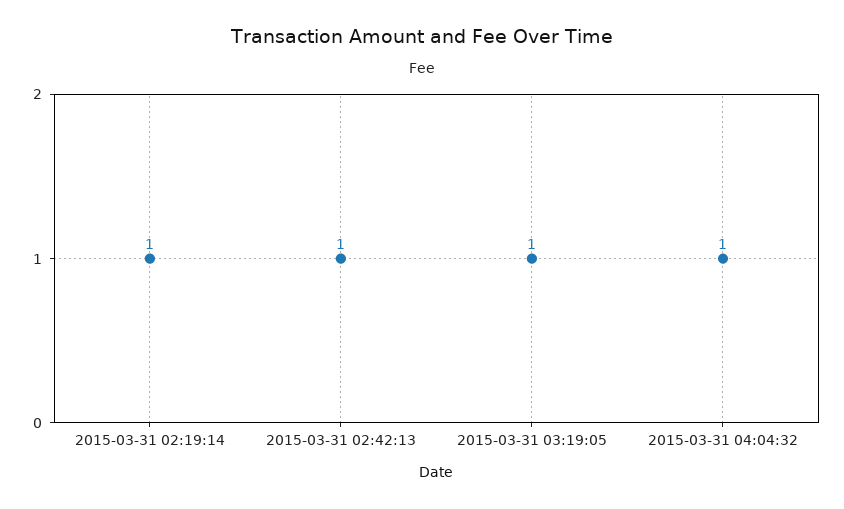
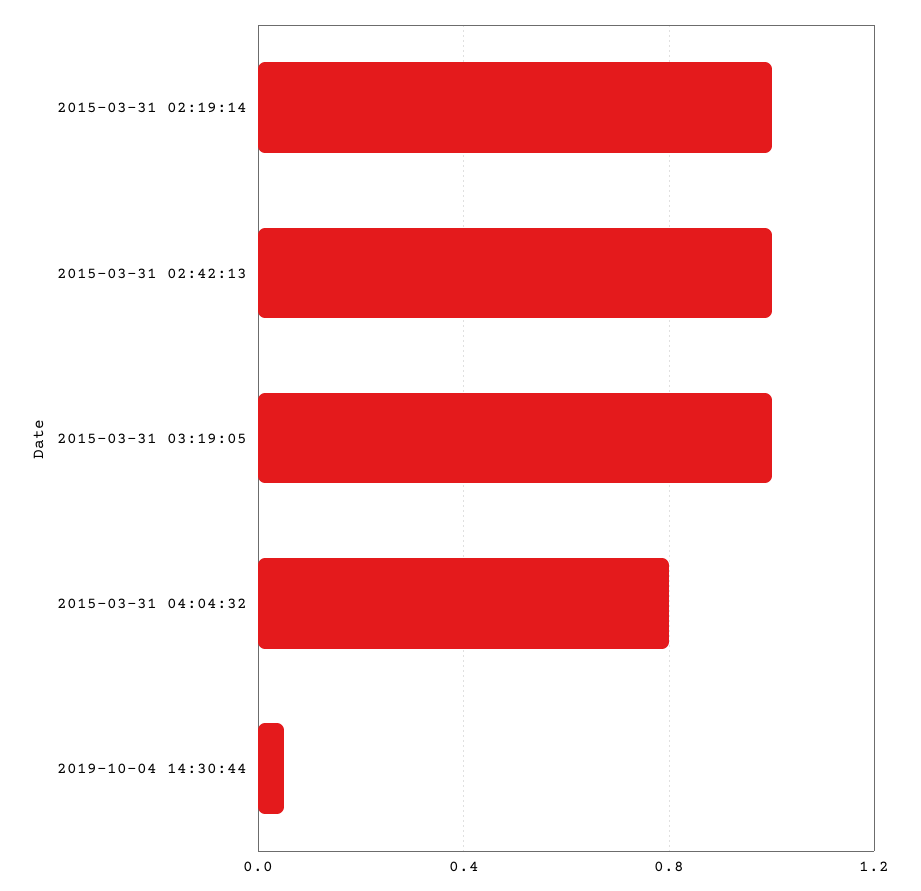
2015-03-31 04:04:32: 1 -> 0.8
2019-10-04 14:30:44: none -> 0.05

